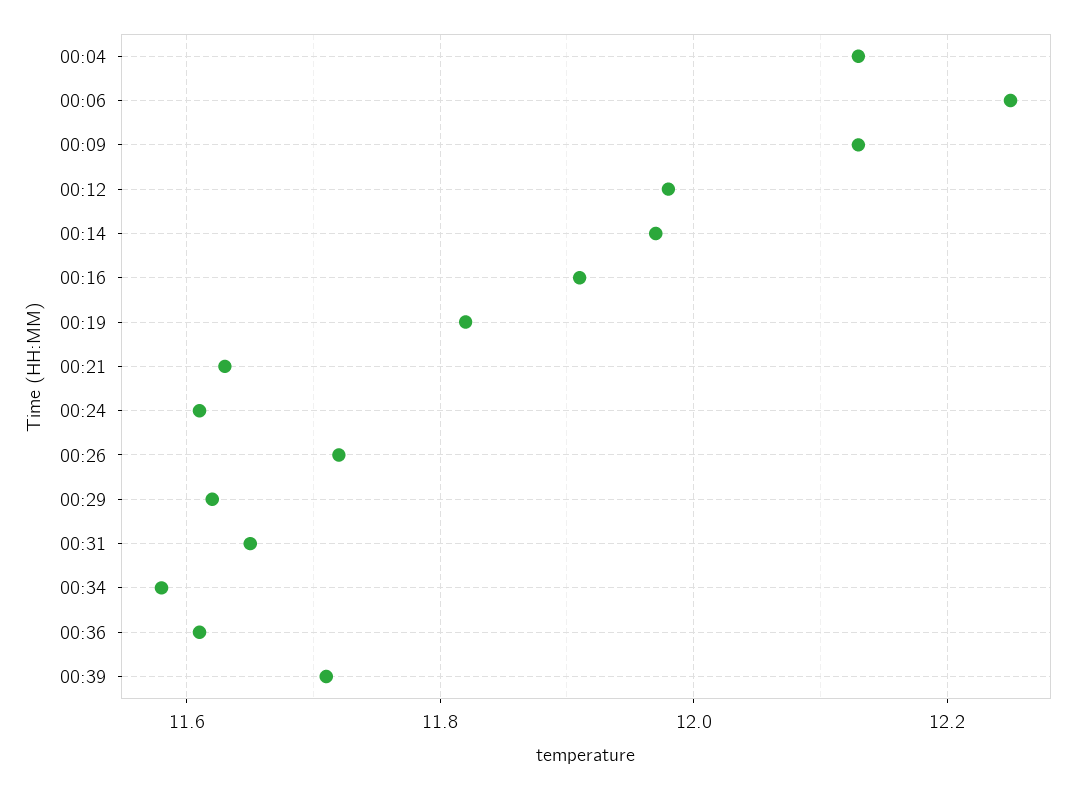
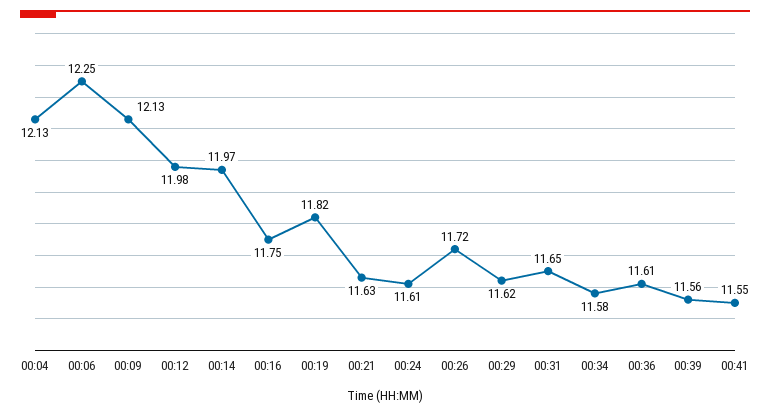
00:16: 11.9 -> 11.75
00:39: 11.7 -> 11.56
00:41: none -> 11.55

